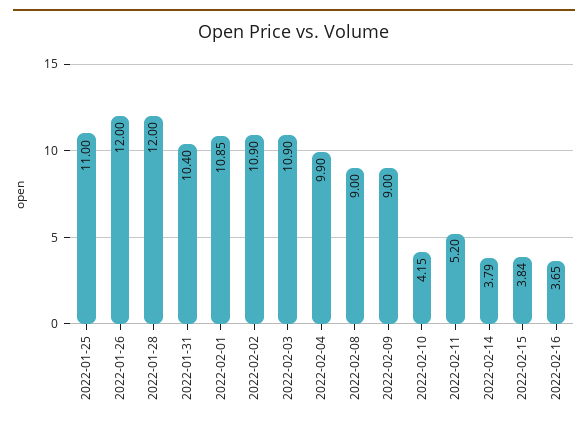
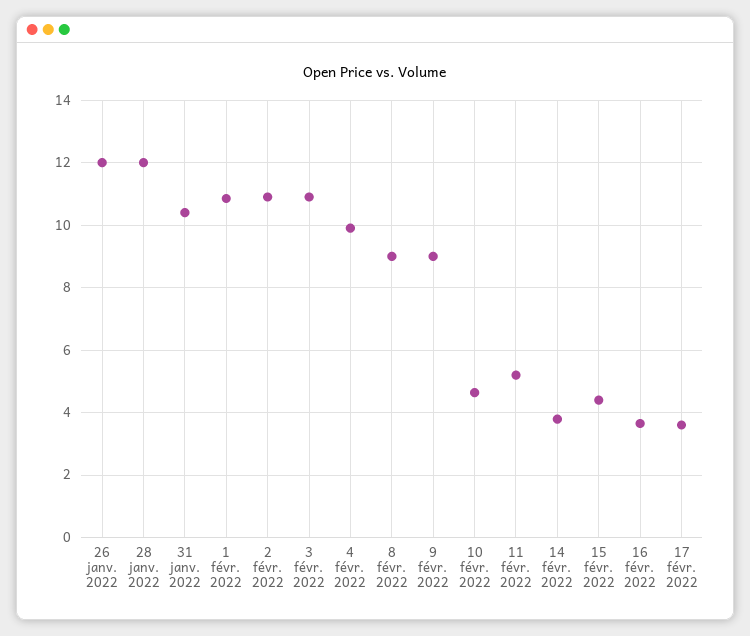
2022-01-25: 11 -> none
2022-02-10: 4.15 -> 4.6
2022-02-15: 3.84 -> 4.4
17 févr. 2022: none -> 3.6

